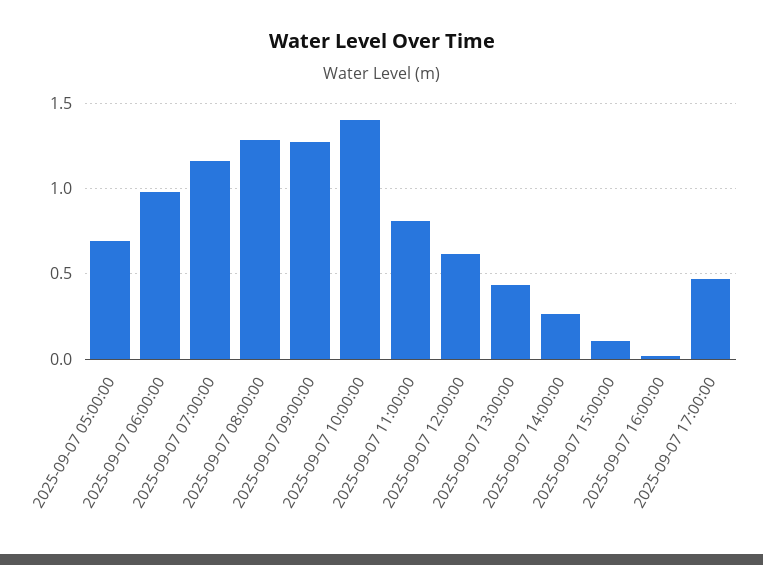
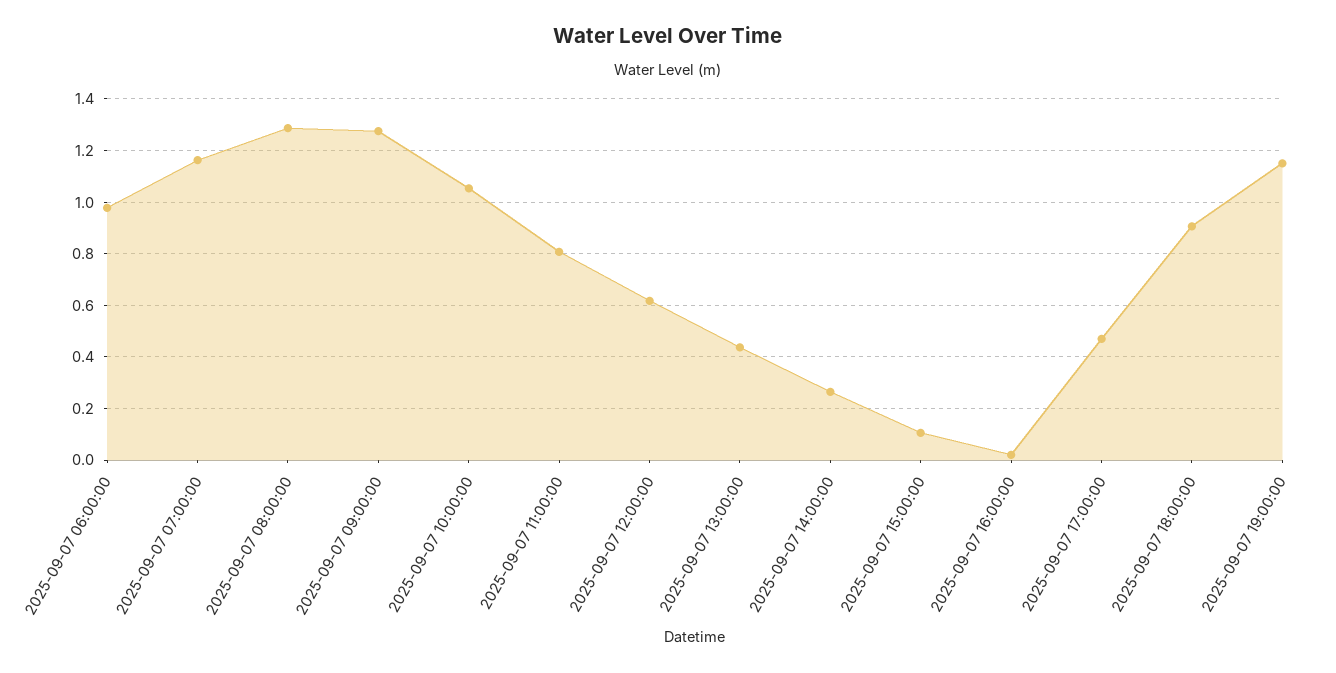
2025-09-07 05:00:00: 0.7 -> none
2025-09-07 10:00:00: 1.4 -> 1.05
2025-09-07 18:00:00: none -> 0.9
2025-09-07 19:00:00: none -> 1.15

